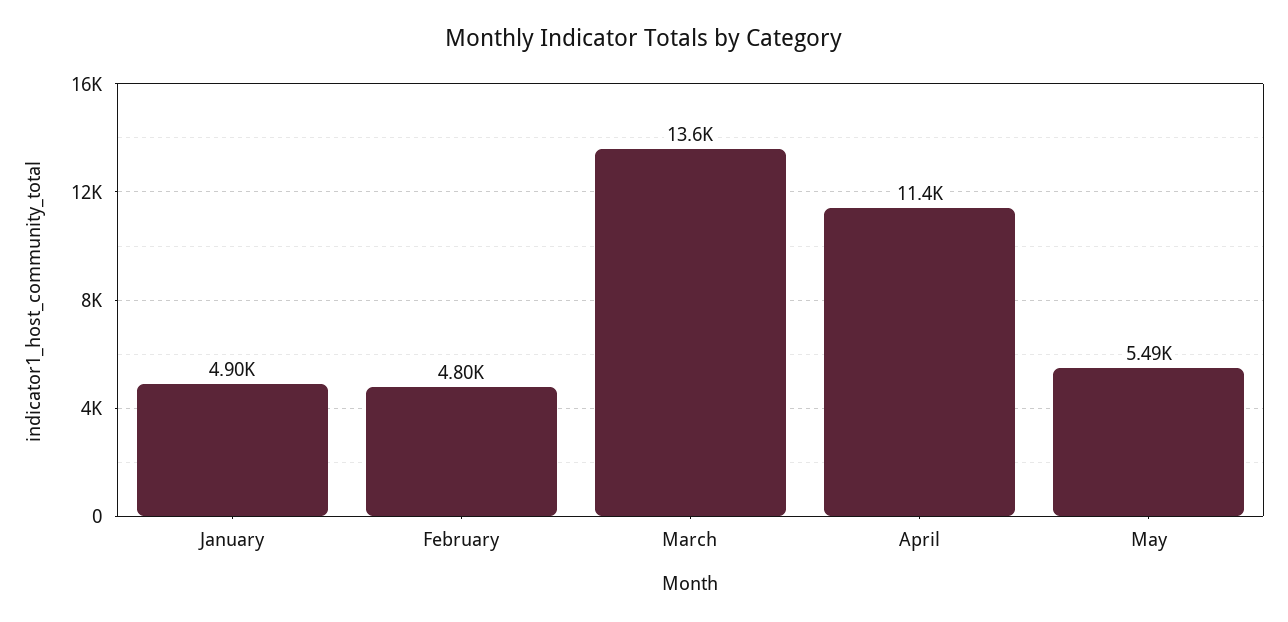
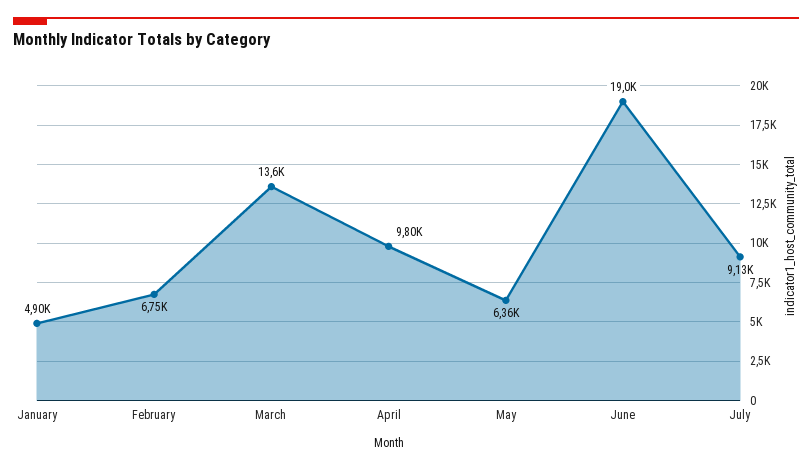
February: 4800 -> 6750
April: 11400 -> 9800
May: 5490 -> 6360
June: none -> 19000
July: none -> 9130

